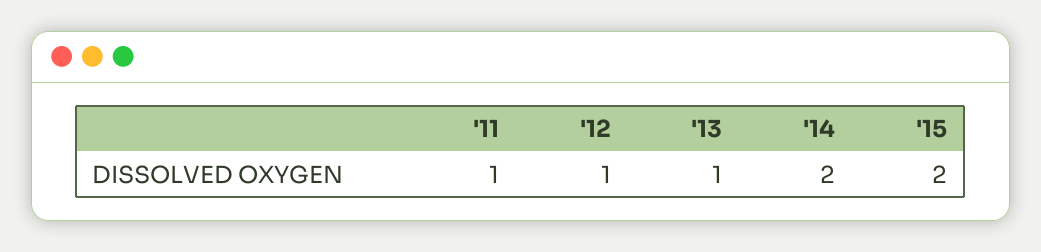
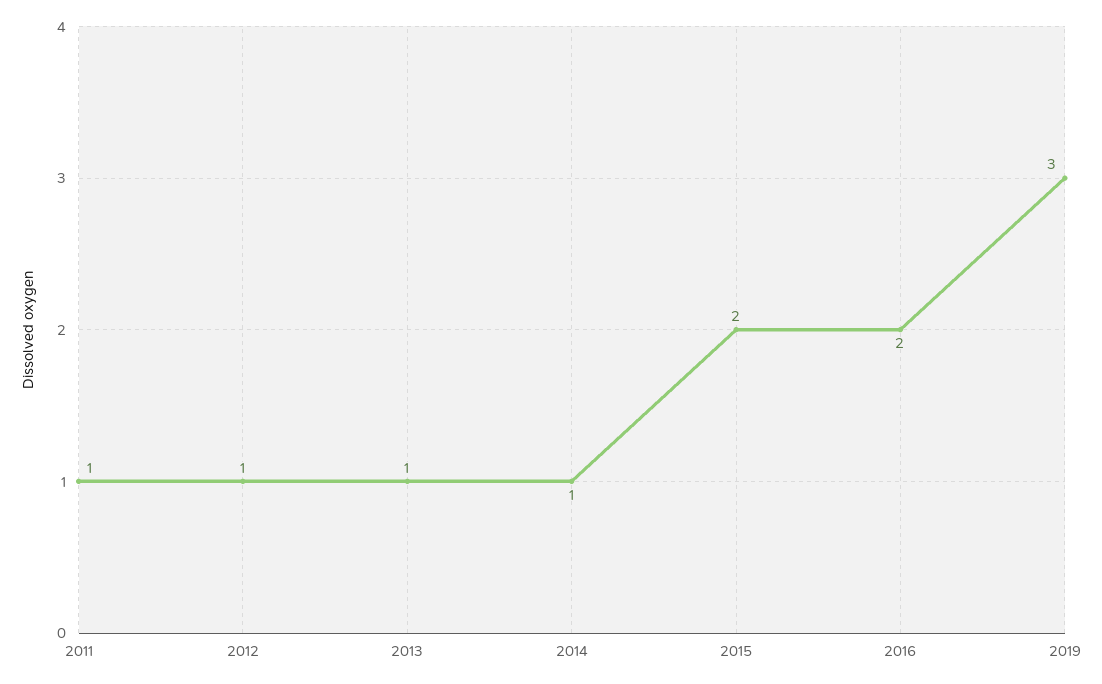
'14: 2 -> 1
2016: none -> 2
2019: none -> 3

